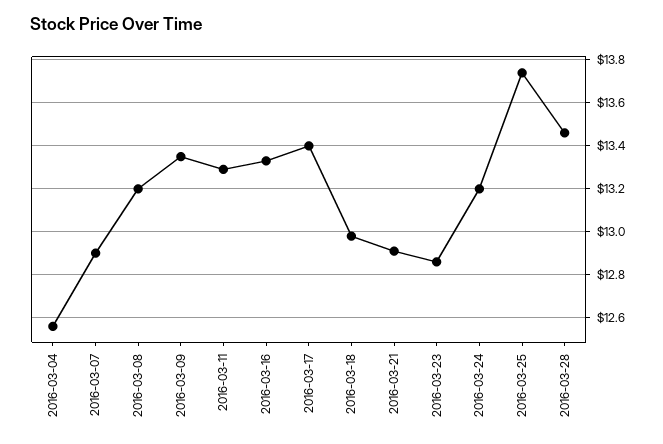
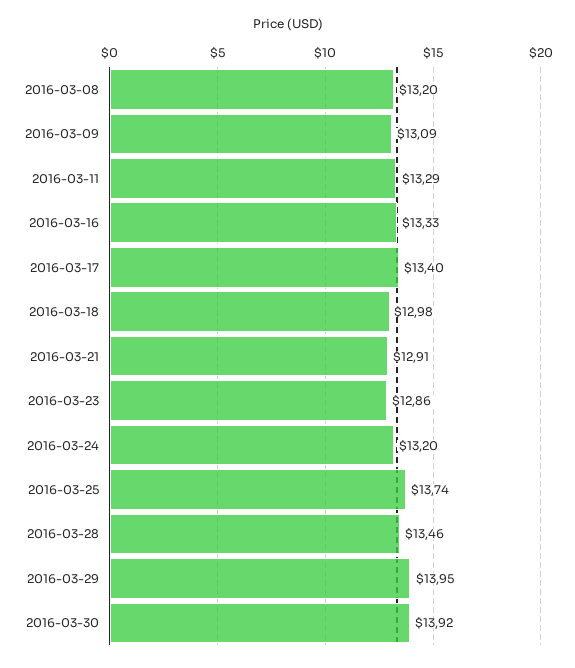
2016-03-04: 12.55 -> none
2016-03-07: 12.9 -> none
2016-03-09: 13.35 -> 13.09
2016-03-29: none -> 13.95
2016-03-30: none -> 13.92

